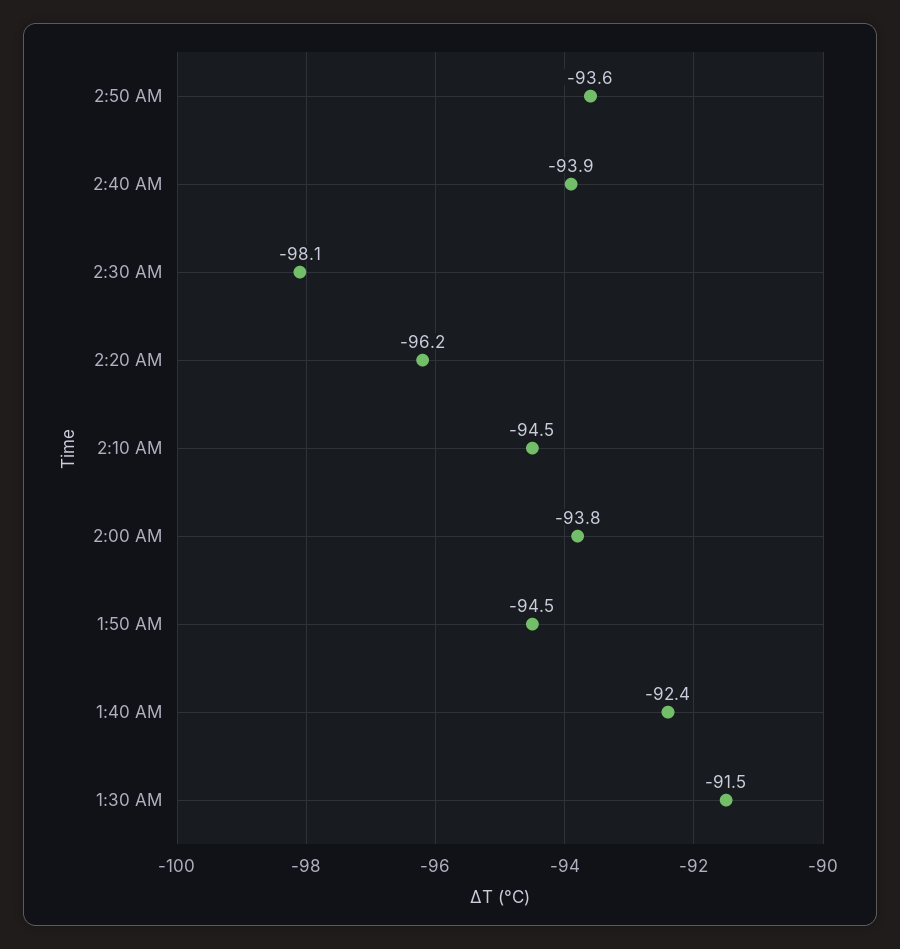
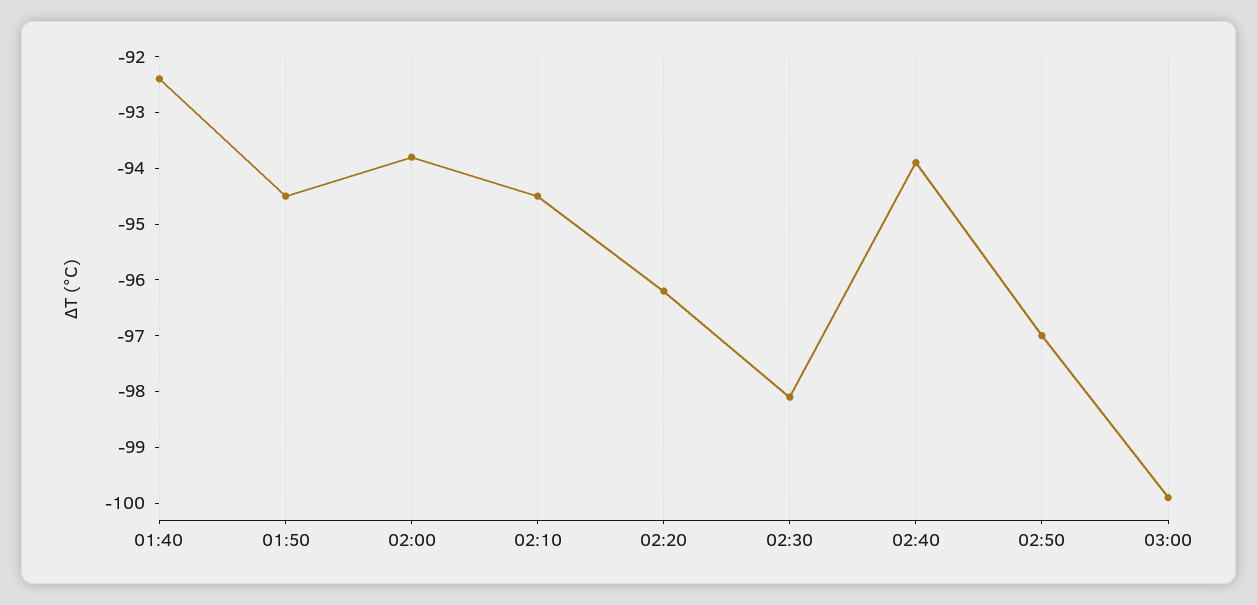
2:50 AM: -93.6 -> -97
1:30 AM: -91.5 -> none
03:00: none -> -100

